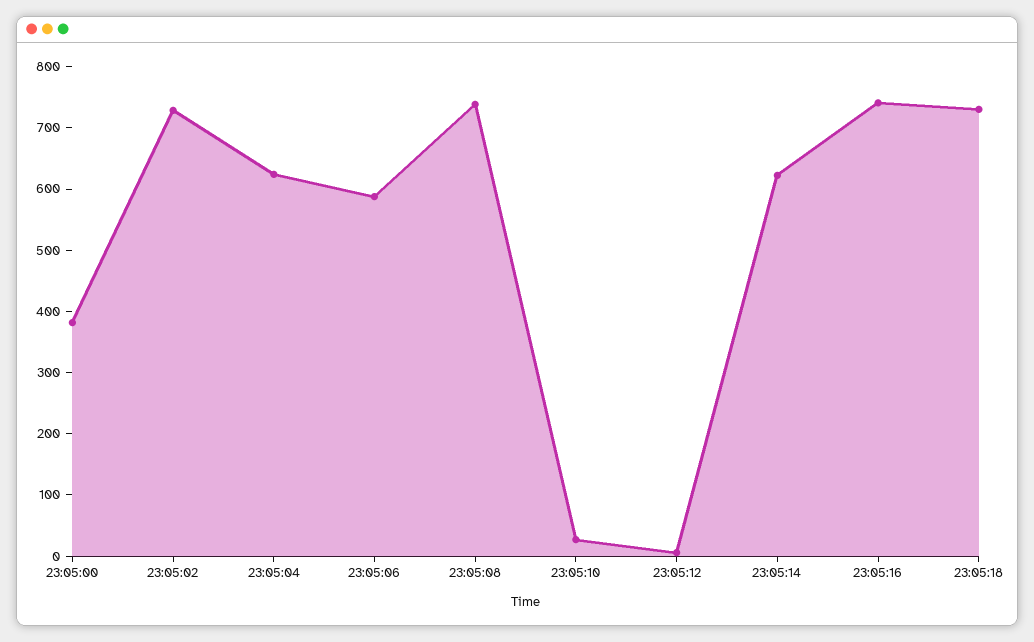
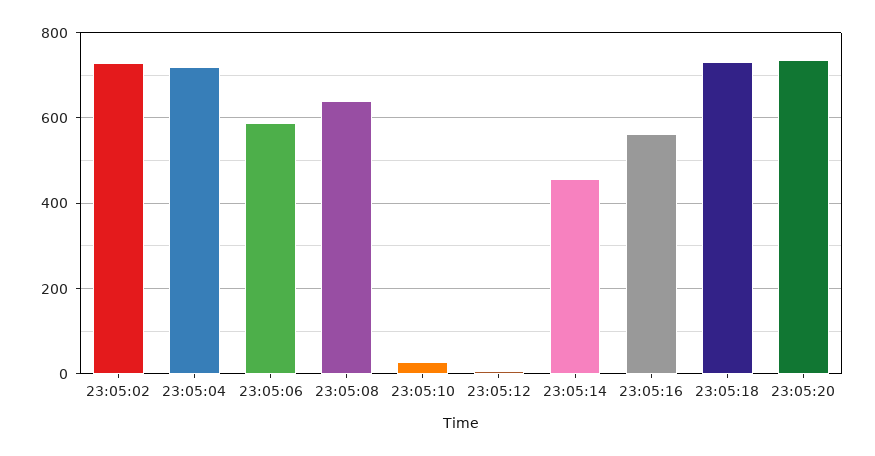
23:05:00: 380 -> none
23:05:04: 620 -> 720
23:05:08: 740 -> 640
23:05:14: 620 -> 460
23:05:16: 740 -> 560
23:05:20: none -> 740

